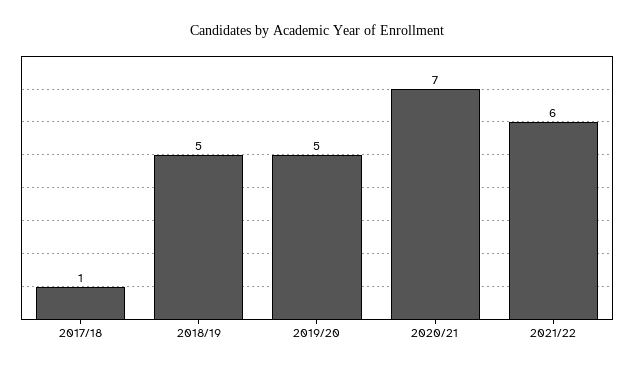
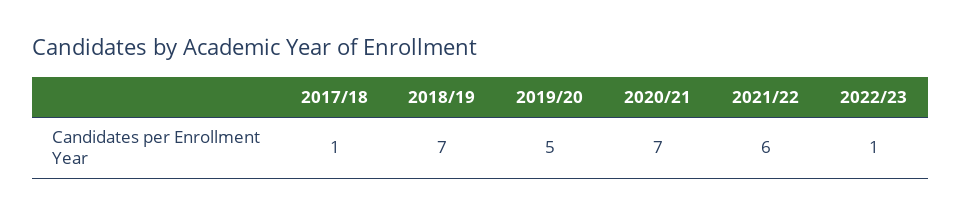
2018/19: 5 -> 7
2022/23: none -> 1

